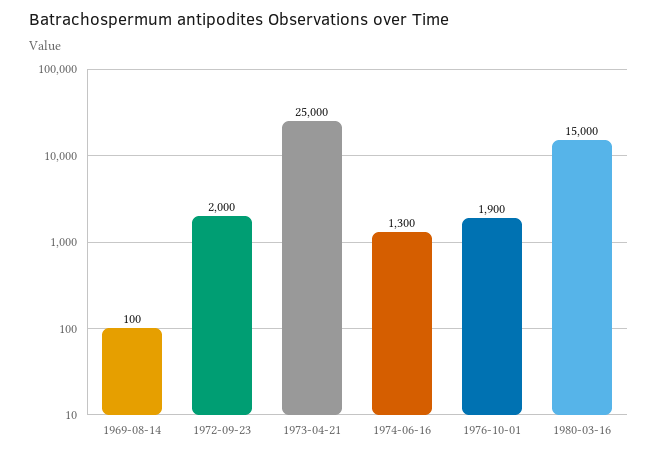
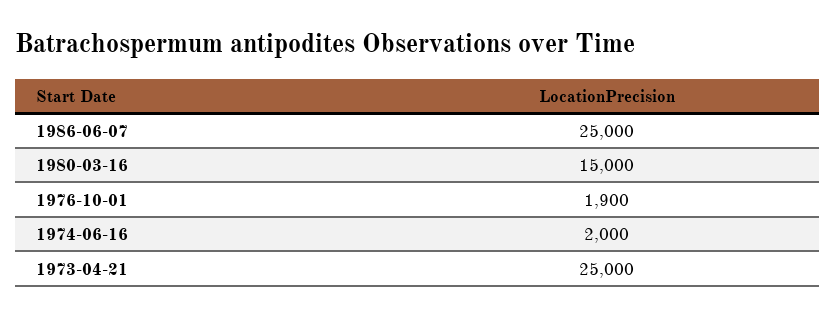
1969-08-14: 100 -> none
1972-09-23: 2000 -> none
1974-06-16: 1300 -> 2000
1986-06-07: none -> 25000

